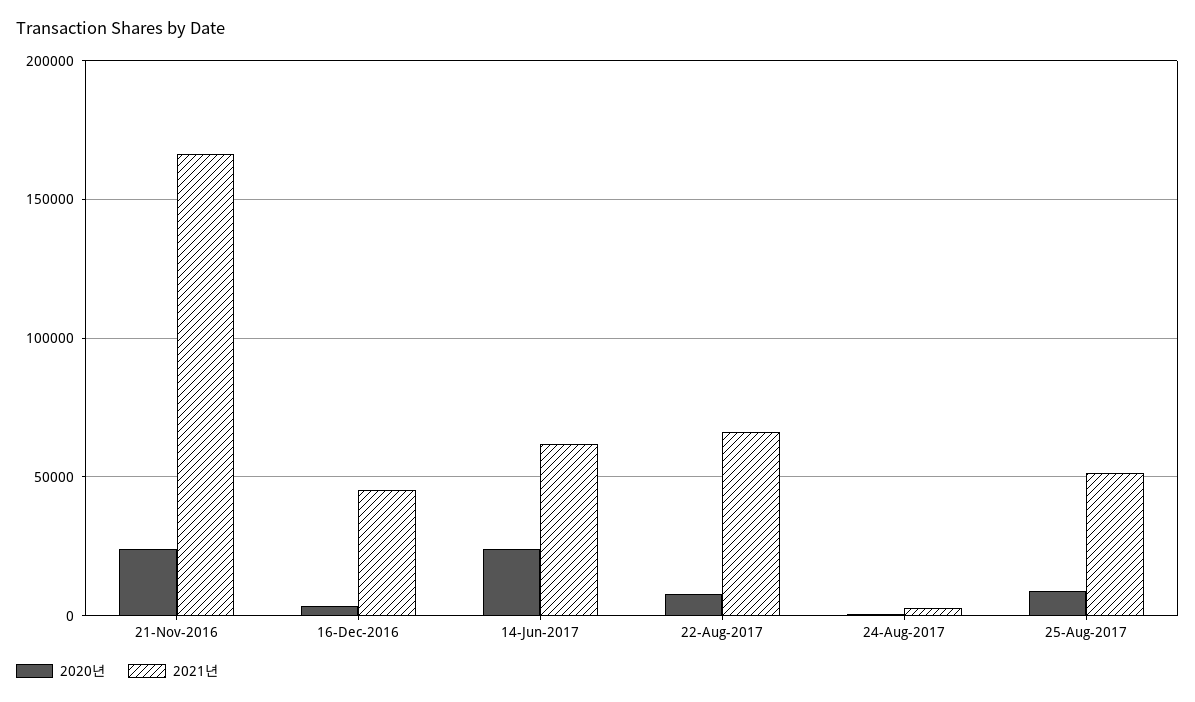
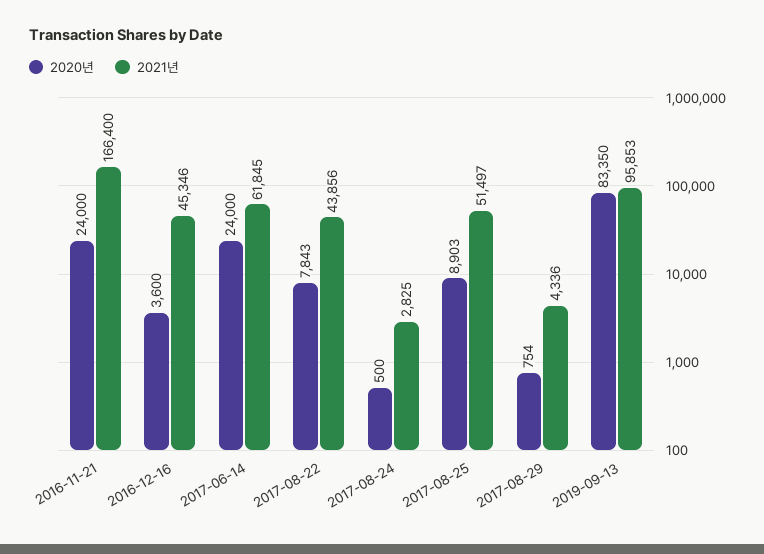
2021년, 22-Aug-2017: 65000 -> 43856
2020년, 2017-08-29: none -> 754
2021년, 2017-08-29: none -> 4336
2020년, 2019-09-13: none -> 83350
2021년, 2019-09-13: none -> 95853

